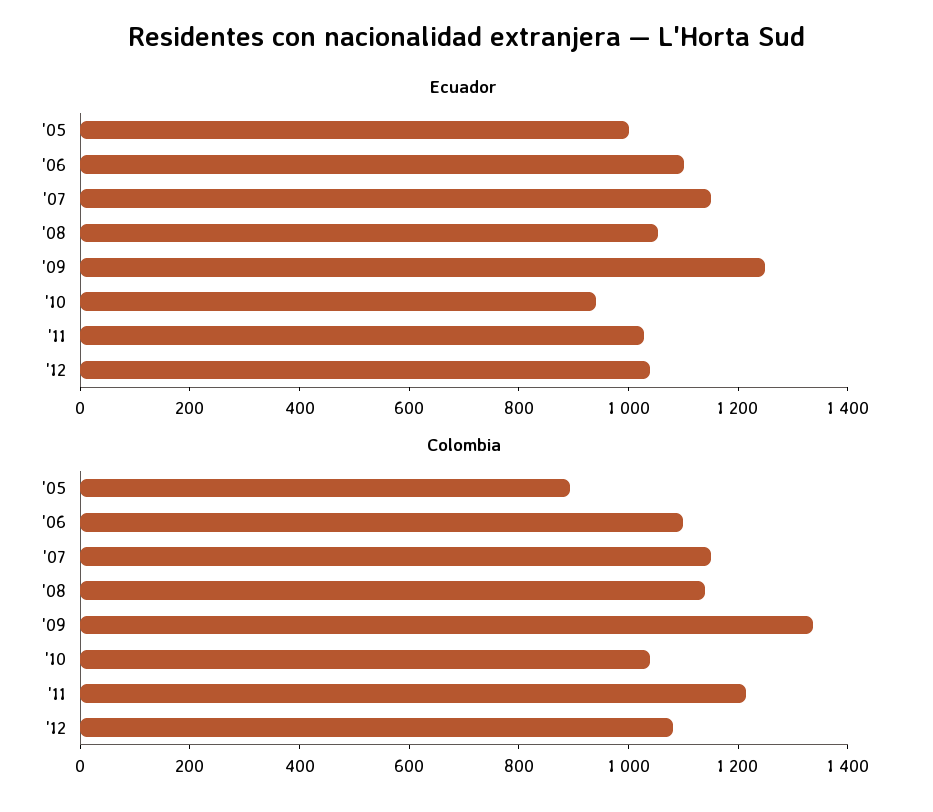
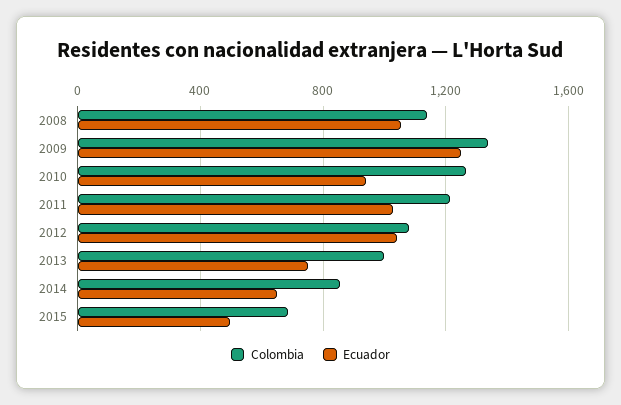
Ecuador, '05: 1000 -> none
Ecuador, '06: 1100 -> none
Ecuador, '07: 1150 -> none
Colombia, '05: 900 -> none
Colombia, '06: 1100 -> none
Colombia, '07: 1150 -> none
Colombia, '10: 1050 -> 1250
Colombia, 2013: none -> 1000
Ecuador, 2013: none -> 750
Colombia, 2014: none -> 850
Ecuador, 2014: none -> 650
Colombia, 2015: none -> 700
Ecuador, 2015: none -> 500

